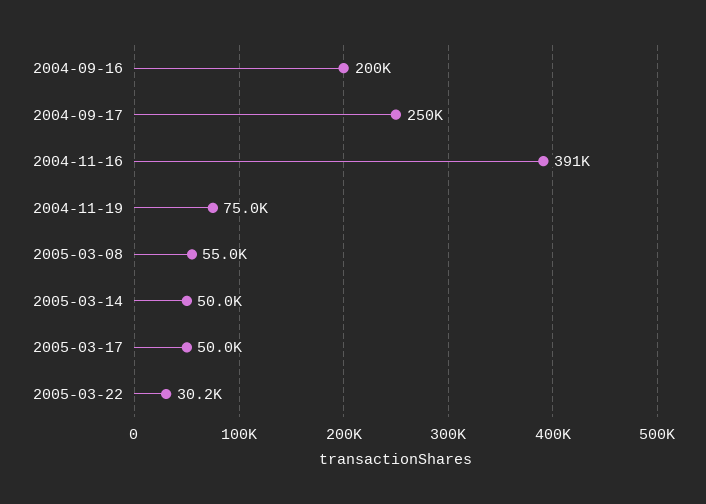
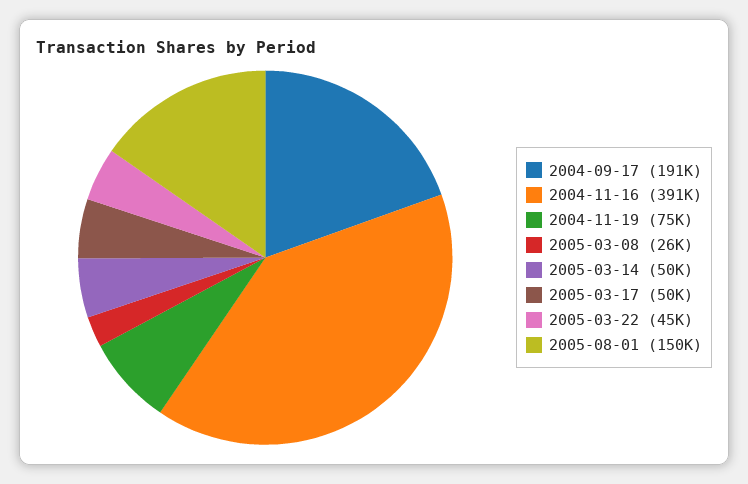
2004-09-16: 200000 -> none
2004-09-17: 250000 -> 191000
2005-03-08: 55000 -> 26000
2005-03-22: 30200 -> 45000
2005-08-01: none -> 150000

